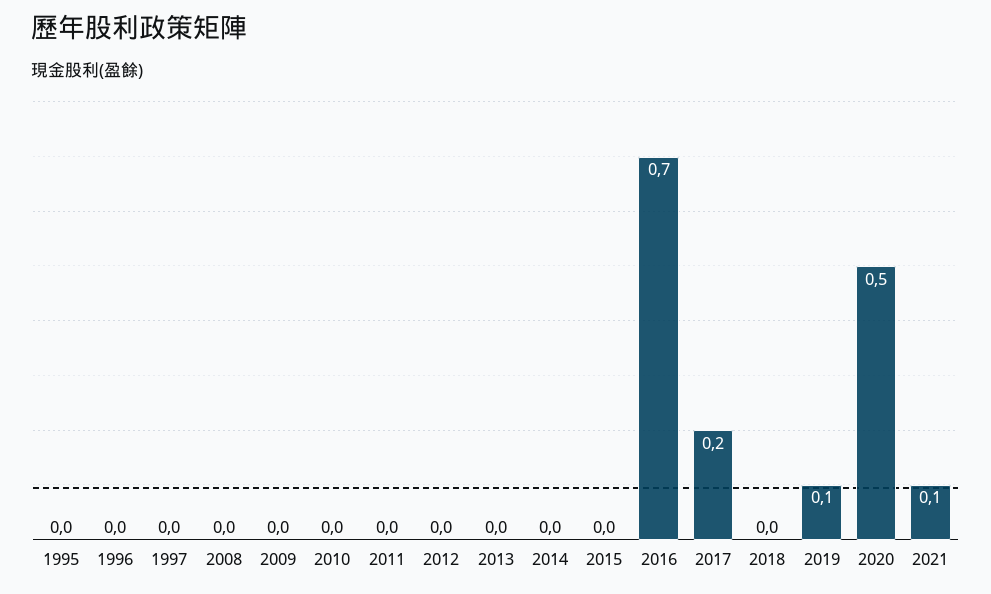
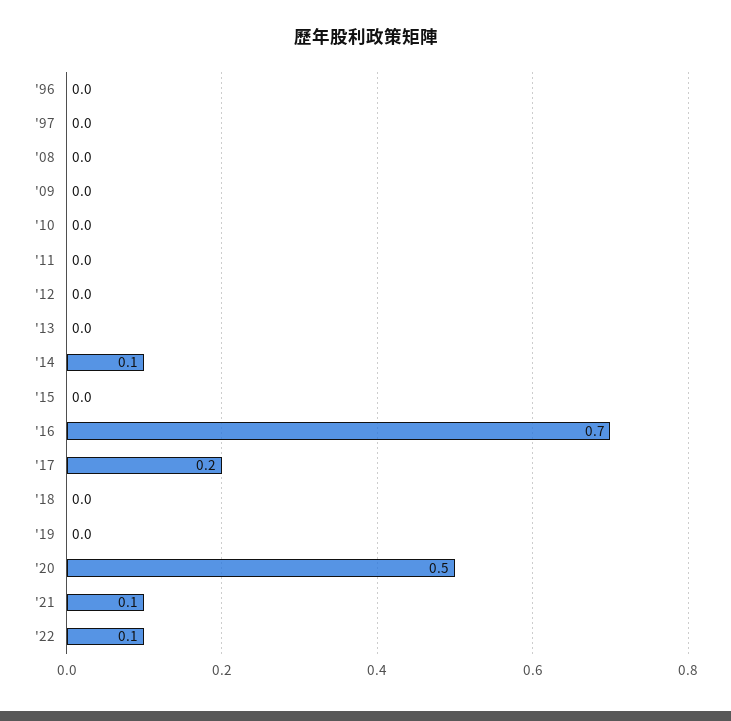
1995: 0 -> none
2014: 0 -> 0.1
2019: 0.1 -> 0
'22: none -> 0.1

